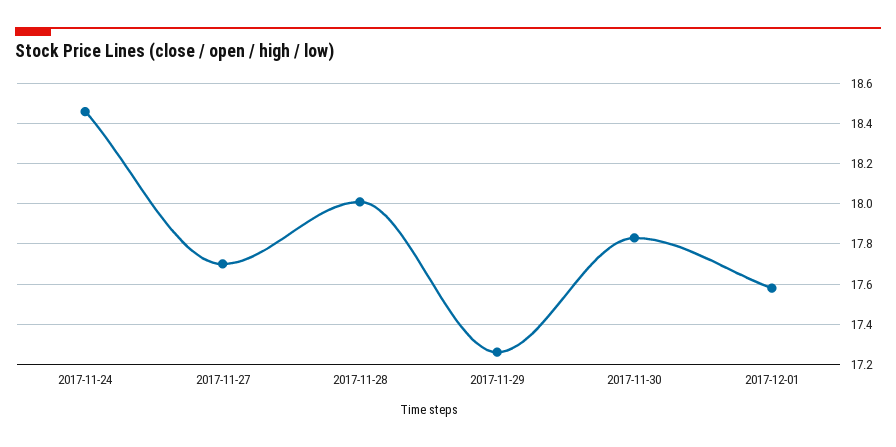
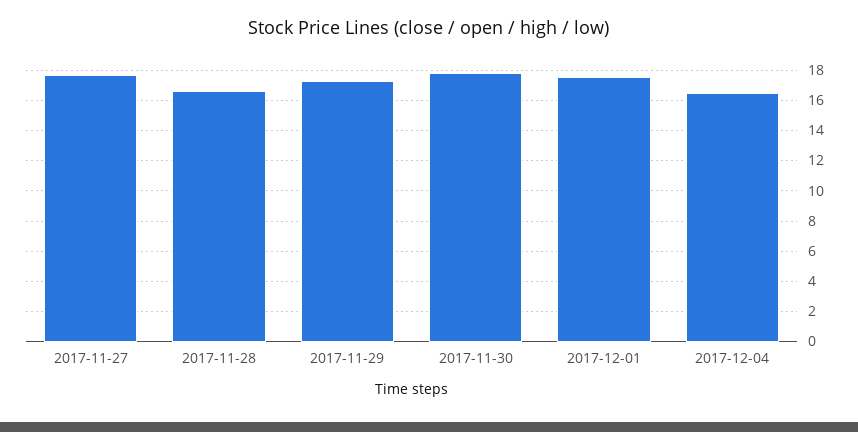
2017-11-24: 18.45 -> none
2017-11-28: 18 -> 16.5
2017-12-04: none -> 16.5

